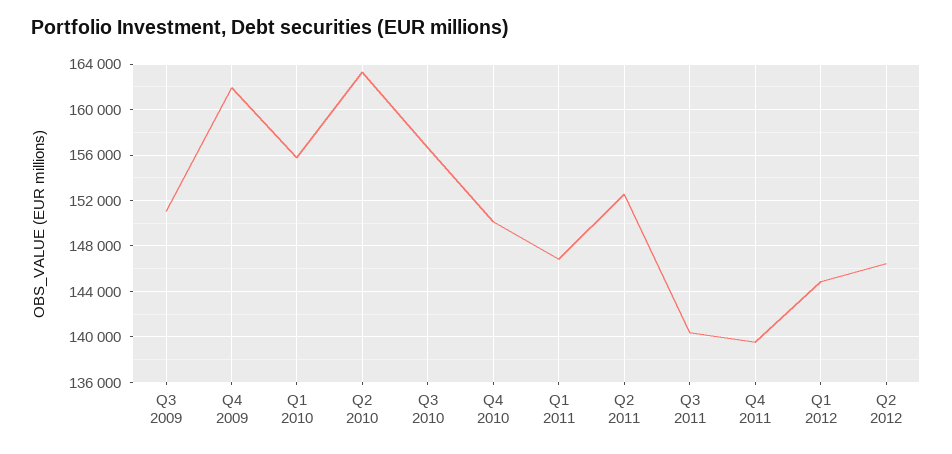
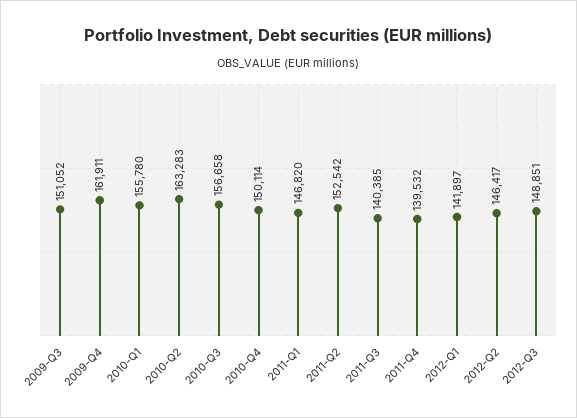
Q1 2012: 145000 -> 141897
2012-Q3: none -> 148851

